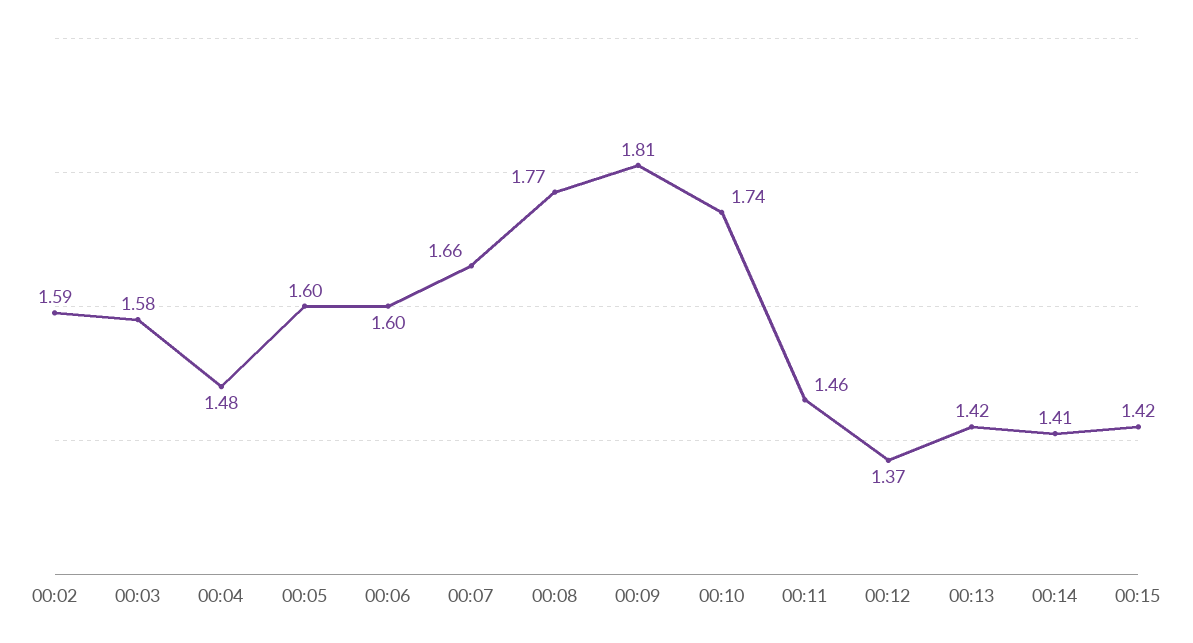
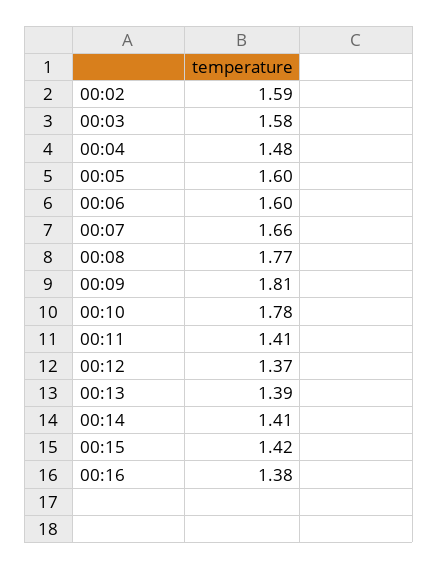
00:10: 1.74 -> 1.78
00:11: 1.46 -> 1.41
00:13: 1.42 -> 1.39
00:16: none -> 1.38

